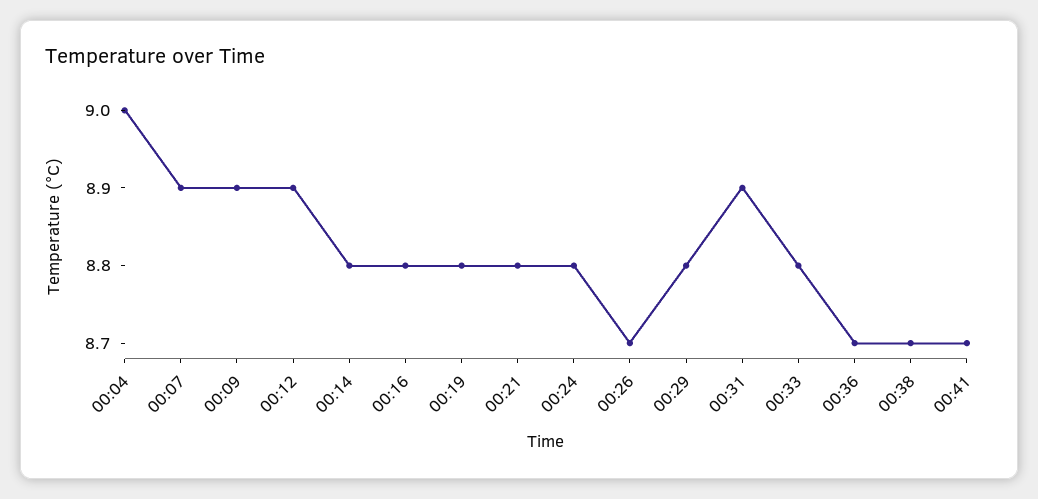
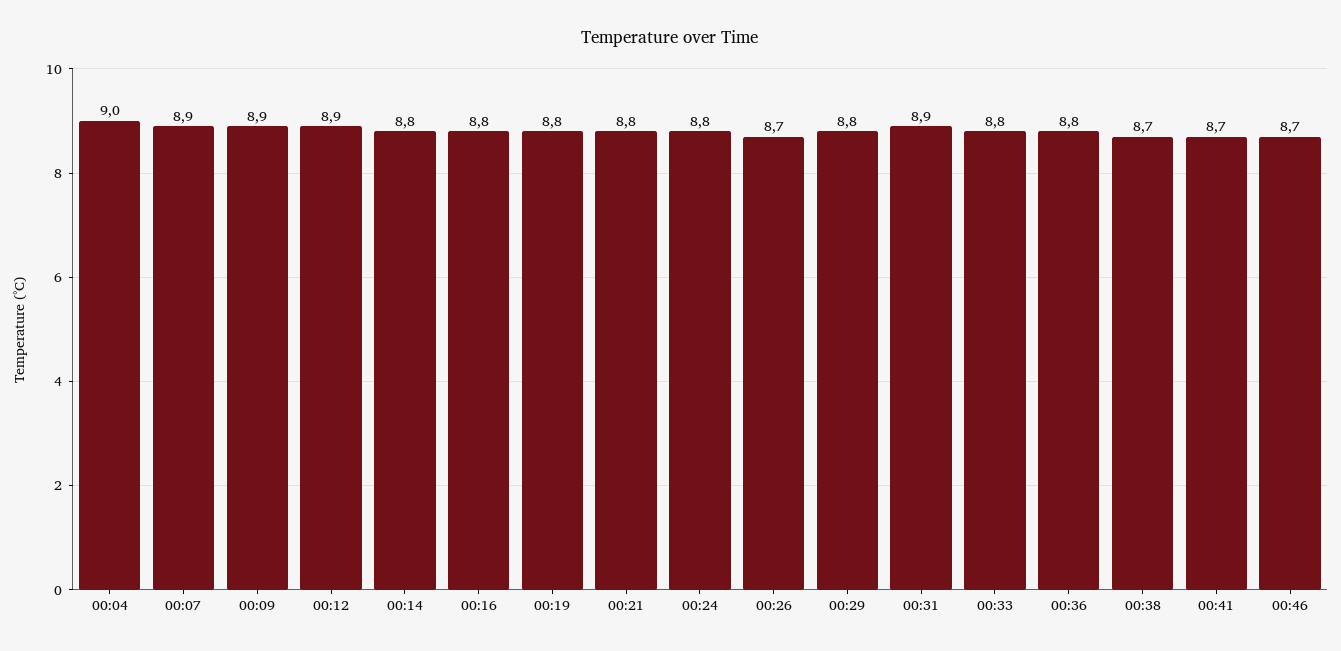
00:36: 8.7 -> 8.8
00:46: none -> 8.7

